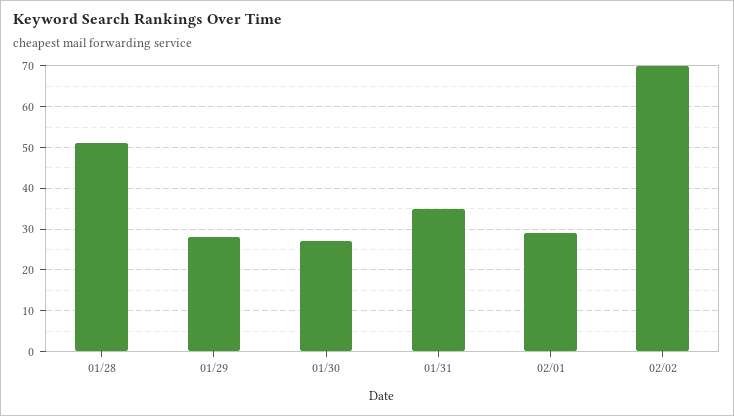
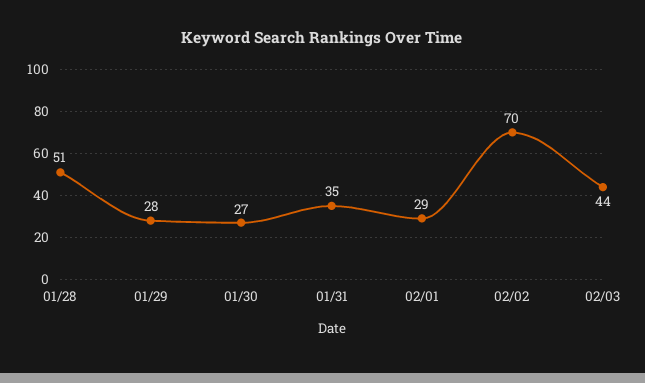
02/03: none -> 44

